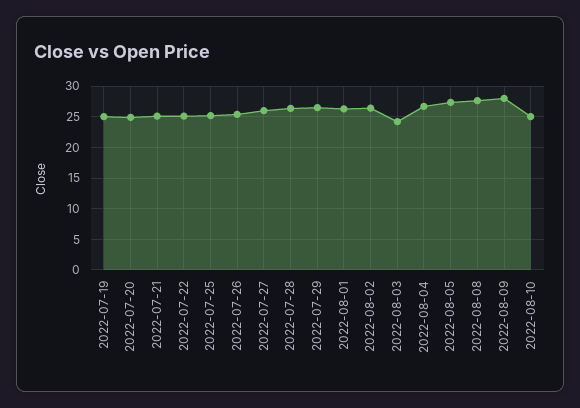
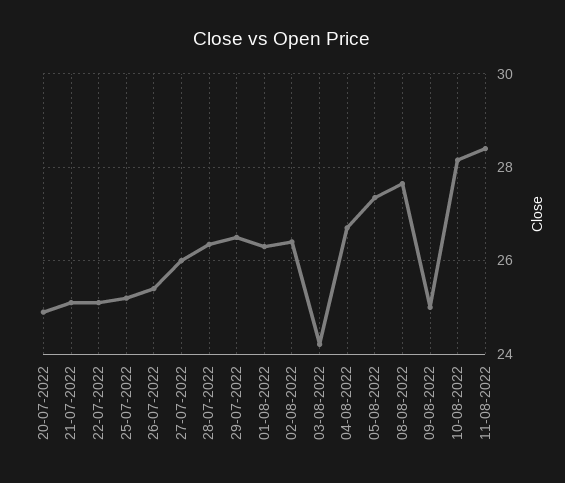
2022-07-19: 25 -> none
2022-08-09: 28 -> 25
2022-08-10: 25 -> 28.2
11-08-2022: none -> 28.4

